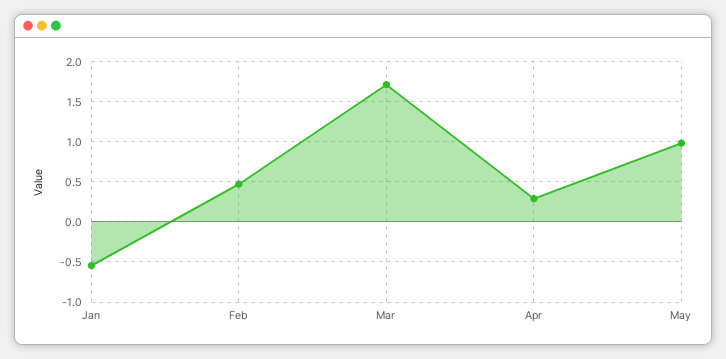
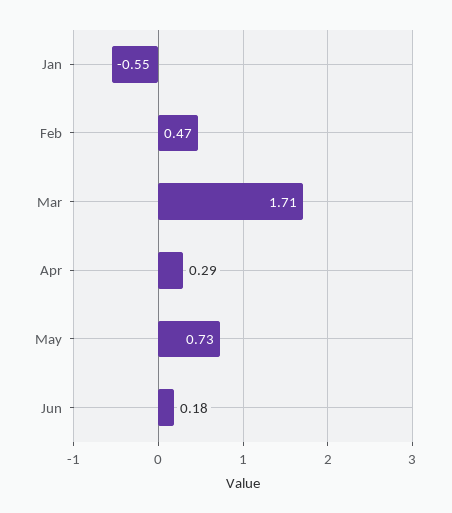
May: 1 -> 0.73
Jun: none -> 0.18

